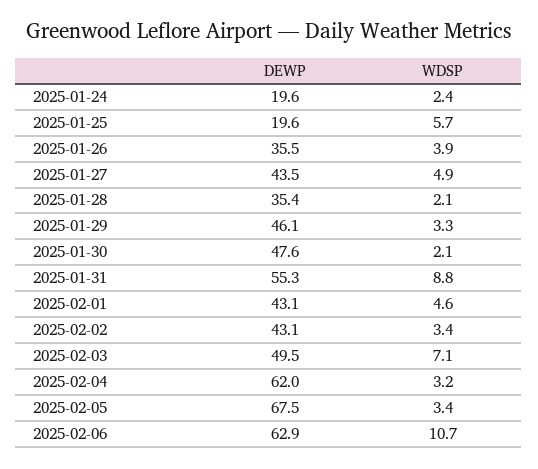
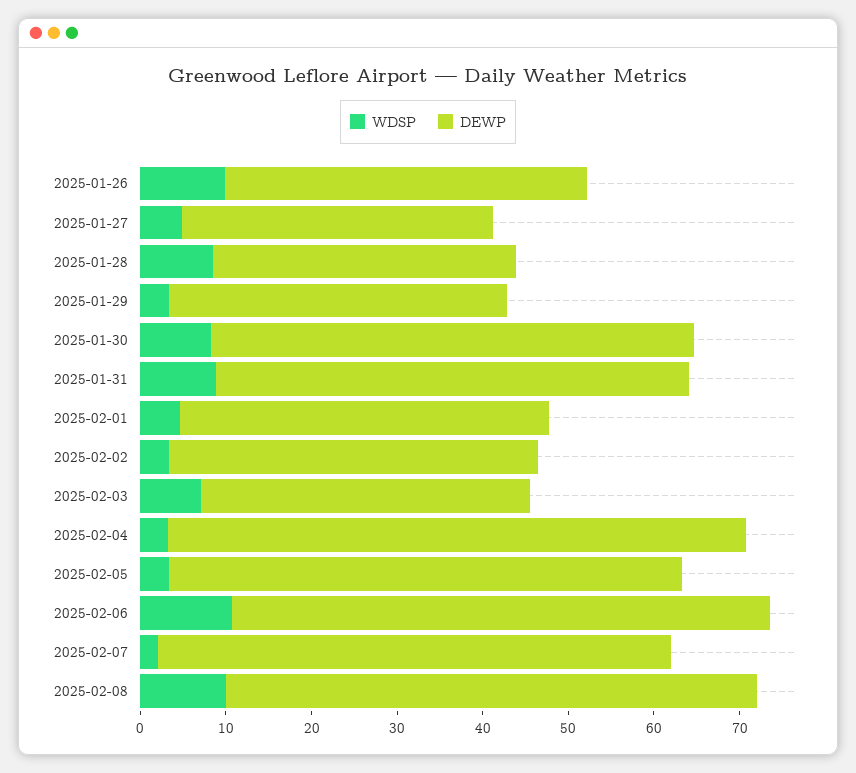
DEWP, 2025-01-24: 19.6 -> none
WDSP, 2025-01-24: 2.4 -> none
DEWP, 2025-01-25: 19.6 -> none
WDSP, 2025-01-25: 5.7 -> none
DEWP, 2025-01-26: 35.5 -> 42
WDSP, 2025-01-26: 3.9 -> 10
DEWP, 2025-01-27: 43.5 -> 36
WDSP, 2025-01-28: 2.1 -> 8
DEWP, 2025-01-29: 46.1 -> 40
DEWP, 2025-01-30: 47.6 -> 56
WDSP, 2025-01-30: 2.1 -> 8
DEWP, 2025-02-03: 49.5 -> 38
DEWP, 2025-02-04: 62 -> 68
DEWP, 2025-02-05: 67.5 -> 60
WDSP, 2025-02-07: none -> 2
DEWP, 2025-02-07: none -> 60
WDSP, 2025-02-08: none -> 10
DEWP, 2025-02-08: none -> 62

